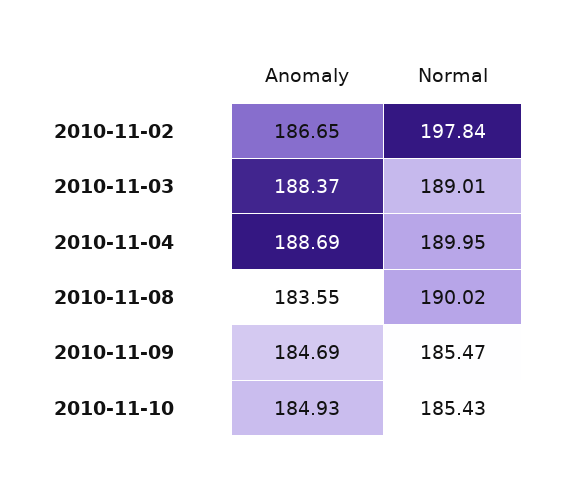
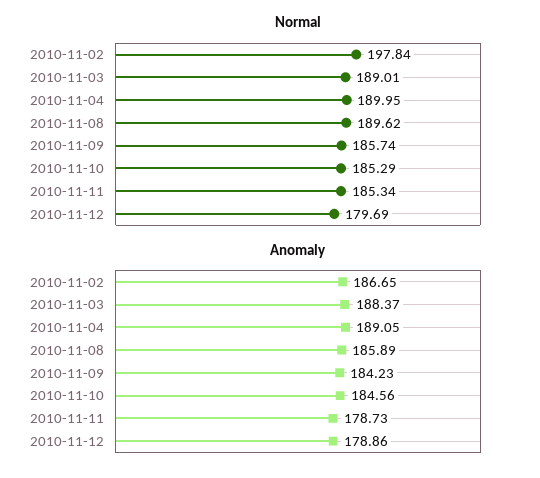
Anomaly, 2010-11-04: 188.69 -> 189.05
Anomaly, 2010-11-08: 183.55 -> 185.89
Normal, 2010-11-08: 190.02 -> 189.62
Anomaly, 2010-11-09: 184.69 -> 184.23
Normal, 2010-11-09: 185.47 -> 185.74
Anomaly, 2010-11-10: 184.93 -> 184.56
Normal, 2010-11-10: 185.43 -> 185.29
Normal, 2010-11-11: none -> 185.34
Normal, 2010-11-12: none -> 179.69
Anomaly, 2010-11-11: none -> 178.73
Anomaly, 2010-11-12: none -> 178.86

